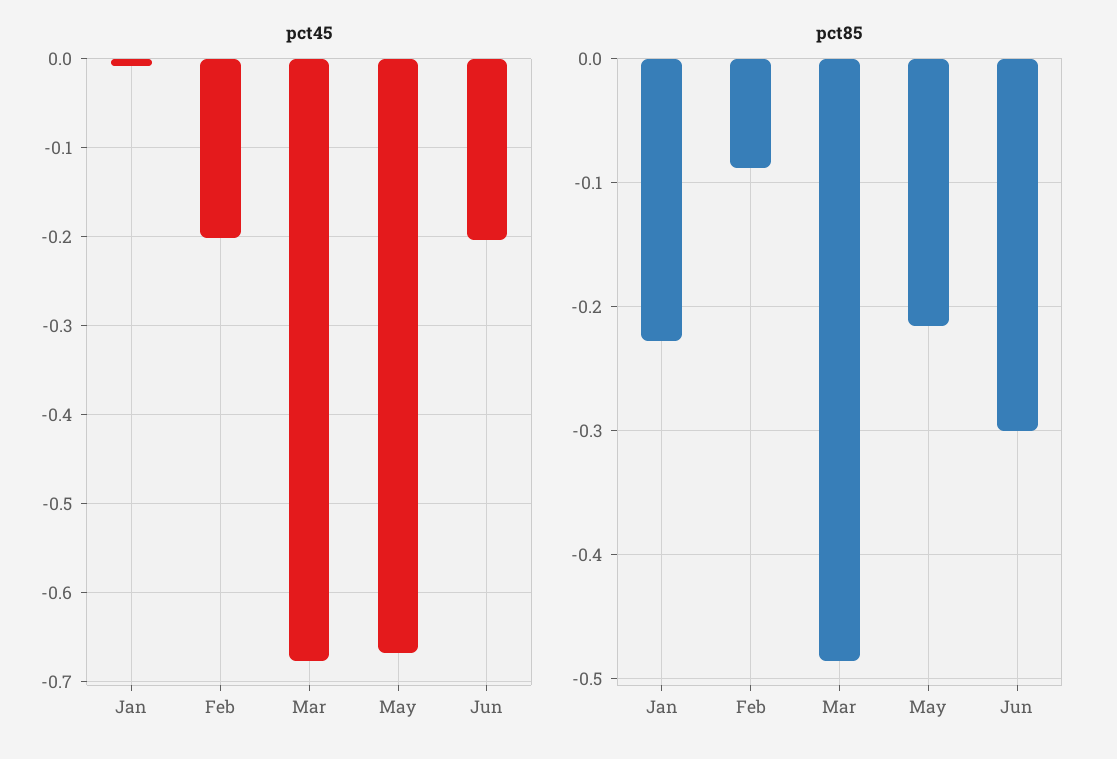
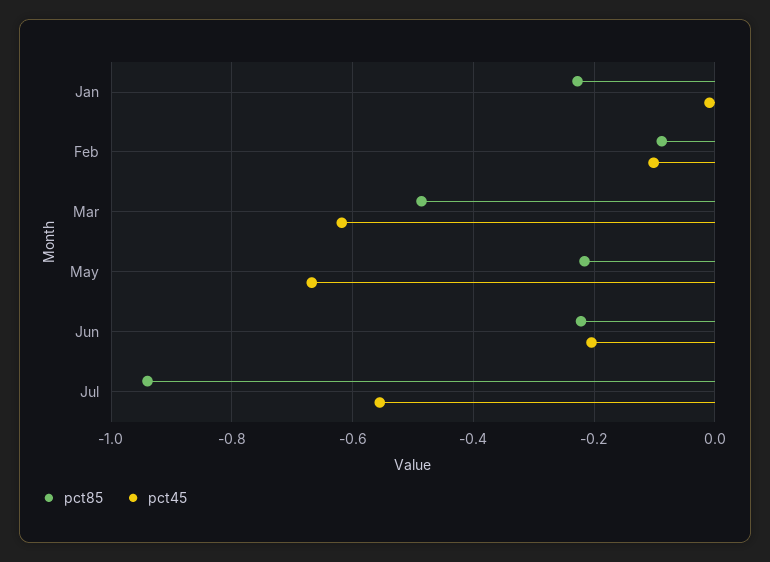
pct45, Feb: -0.2 -> -0.1
pct45, Mar: -0.68 -> -0.62
pct85, Jun: -0.3 -> -0.22
pct85, Jul: none -> -0.94
pct45, Jul: none -> -0.56

